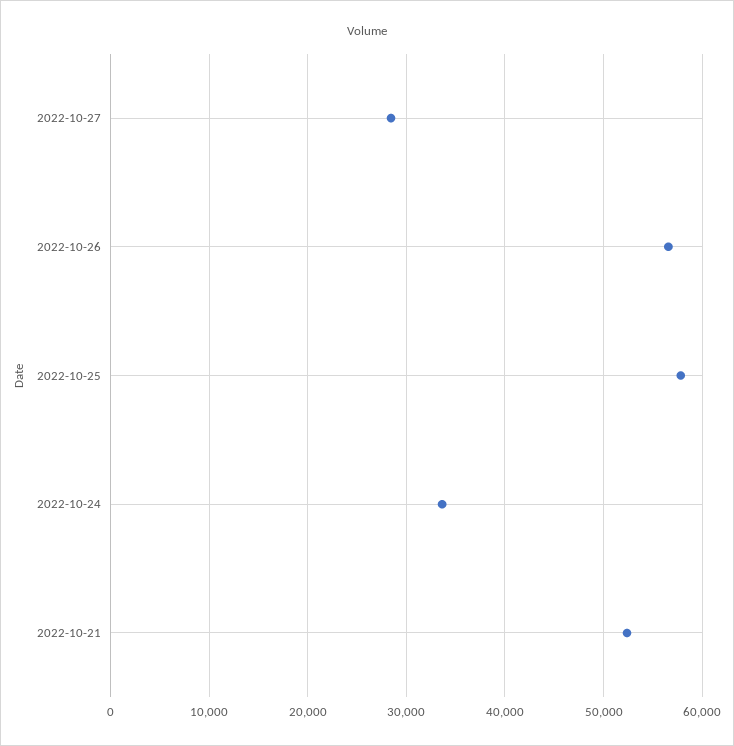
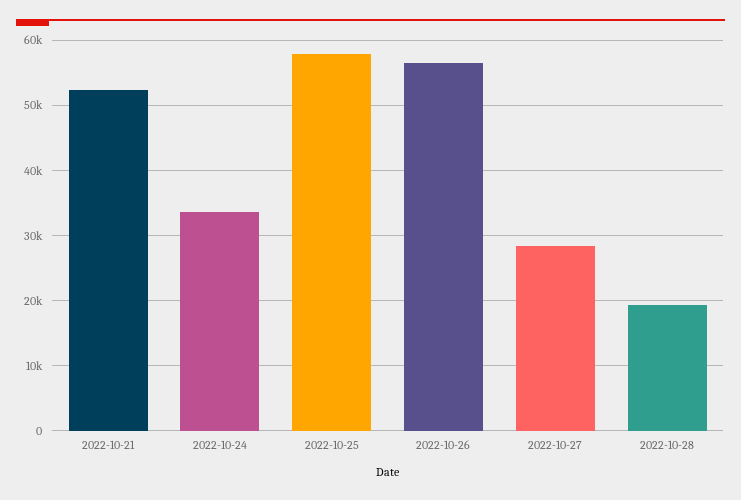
2022-10-28: none -> 19000

